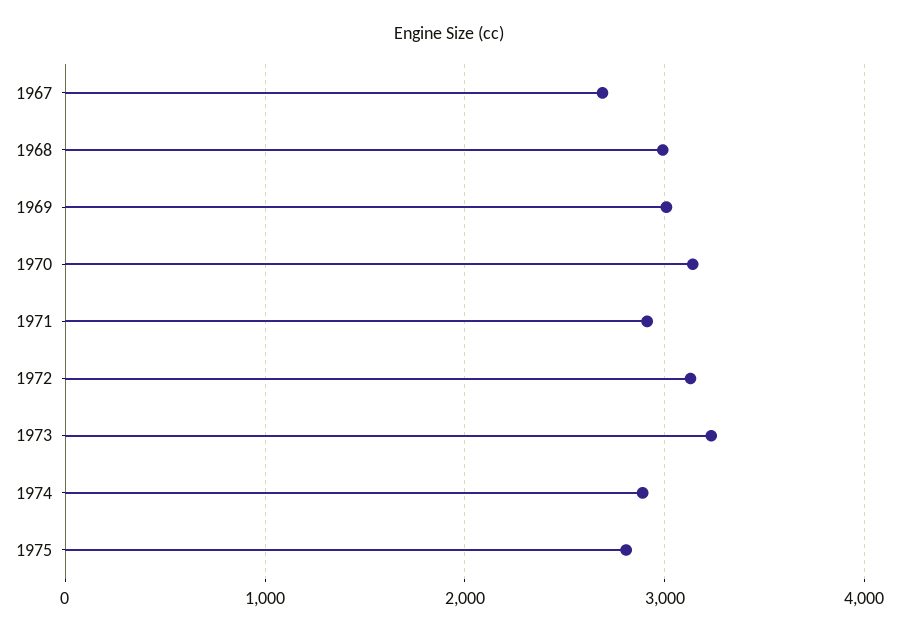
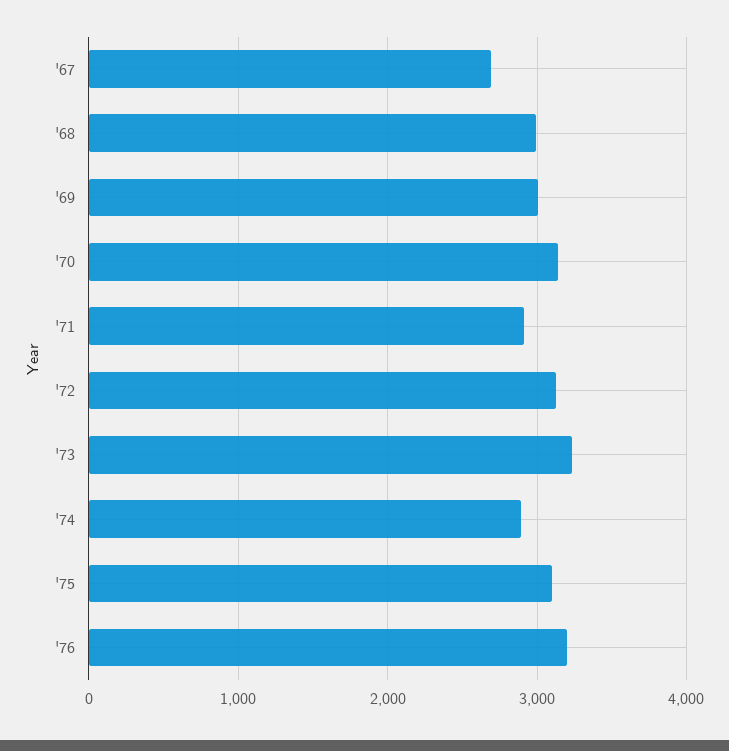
1975: 2800 -> 3100
'76: none -> 3200

